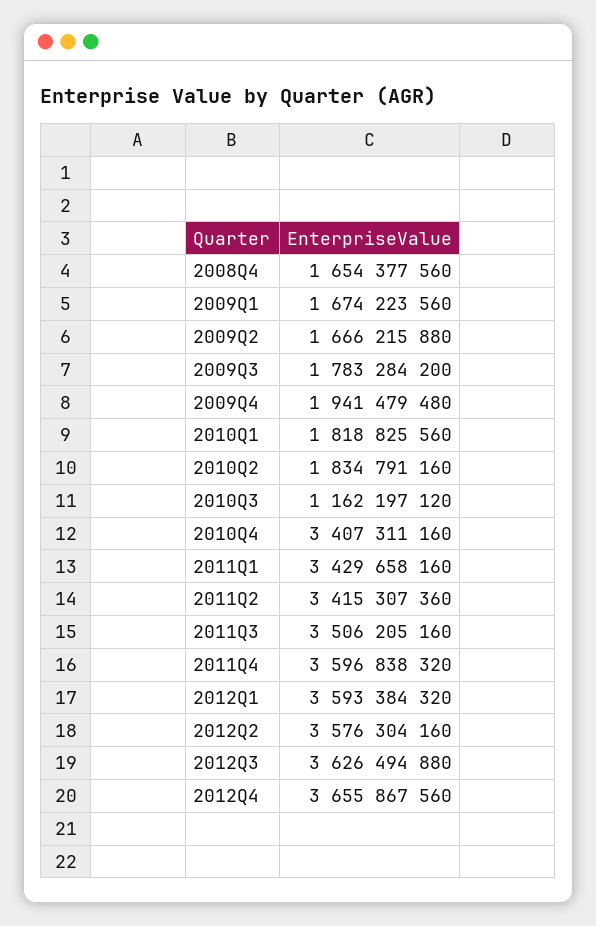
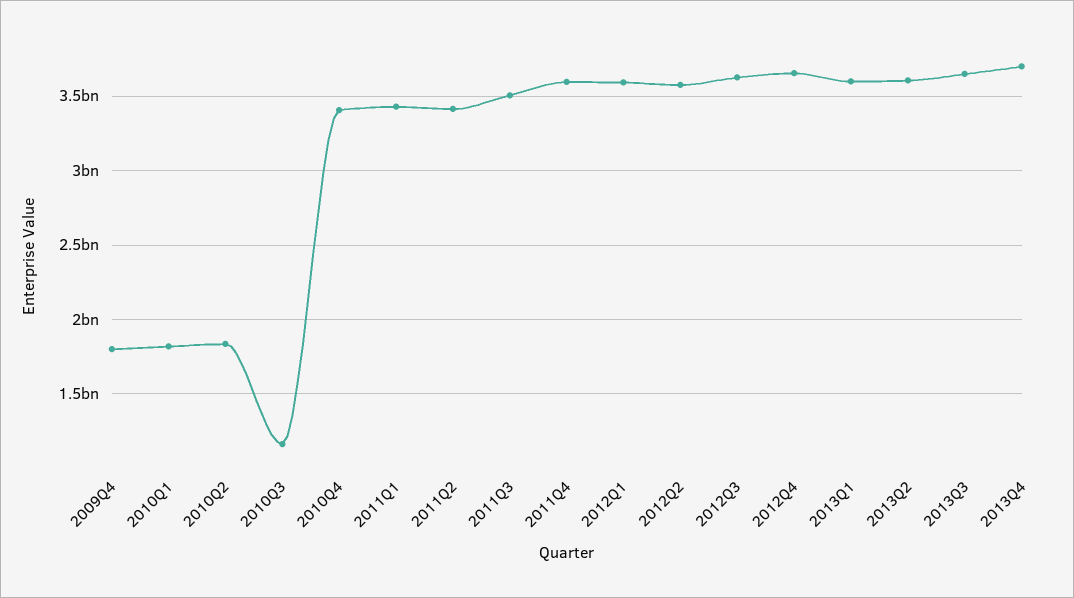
2008Q4: 1654377560 -> none
2009Q1: 1674223560 -> none
2009Q2: 1666215880 -> none
2009Q3: 1783284200 -> none
2009Q4: 1941479480 -> 1800000000
2013Q1: none -> 3600000000
2013Q2: none -> 3600000000
2013Q3: none -> 3650000000
2013Q4: none -> 3700000000

